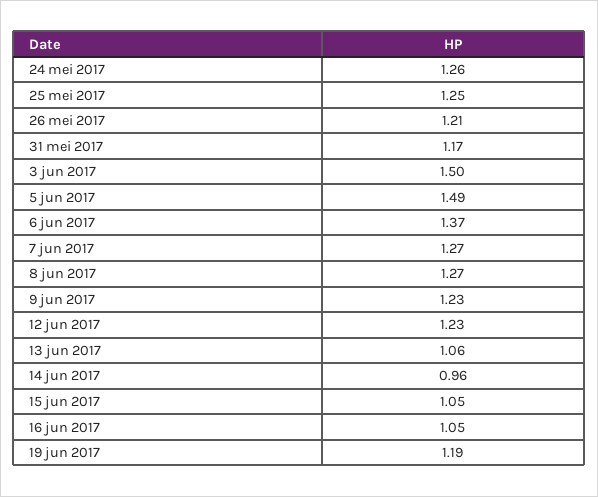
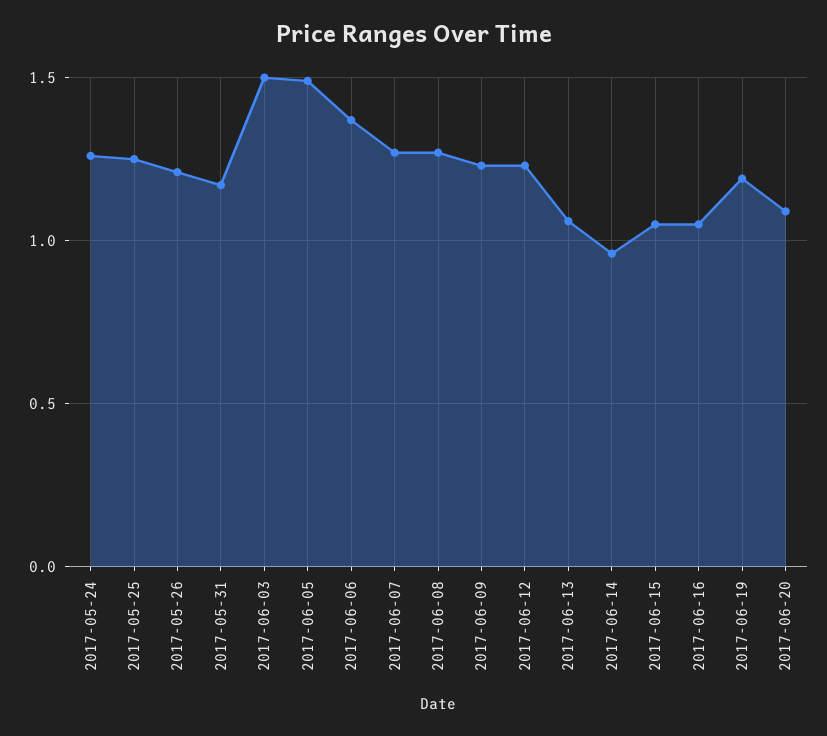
2017-06-20: none -> 1.1

